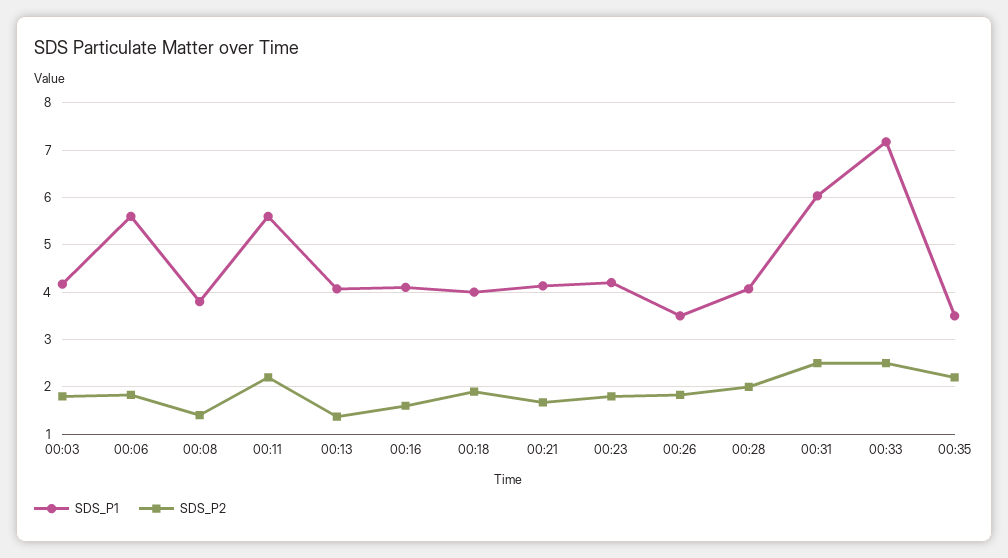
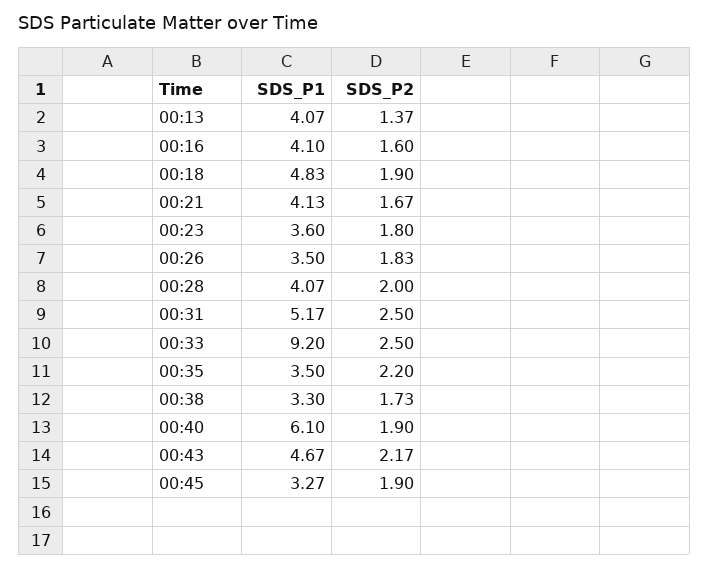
SDS_P1, 00:03: 4.2 -> none
SDS_P2, 00:03: 1.8 -> none
SDS_P1, 00:06: 5.6 -> none
SDS_P2, 00:06: 1.8 -> none
SDS_P1, 00:08: 3.8 -> none
SDS_P2, 00:08: 1.4 -> none
SDS_P1, 00:11: 5.6 -> none
SDS_P2, 00:11: 2.2 -> none
SDS_P1, 00:18: 4 -> 4.83
SDS_P1, 00:23: 4.2 -> 3.6
SDS_P1, 00:31: 6 -> 5.17
SDS_P1, 00:33: 7.2 -> 9.2
SDS_P1, 00:38: none -> 3.3
SDS_P2, 00:38: none -> 1.73
SDS_P1, 00:40: none -> 6.1
SDS_P2, 00:40: none -> 1.9
SDS_P1, 00:43: none -> 4.67
SDS_P2, 00:43: none -> 2.17
SDS_P1, 00:45: none -> 3.27
SDS_P2, 00:45: none -> 1.9

